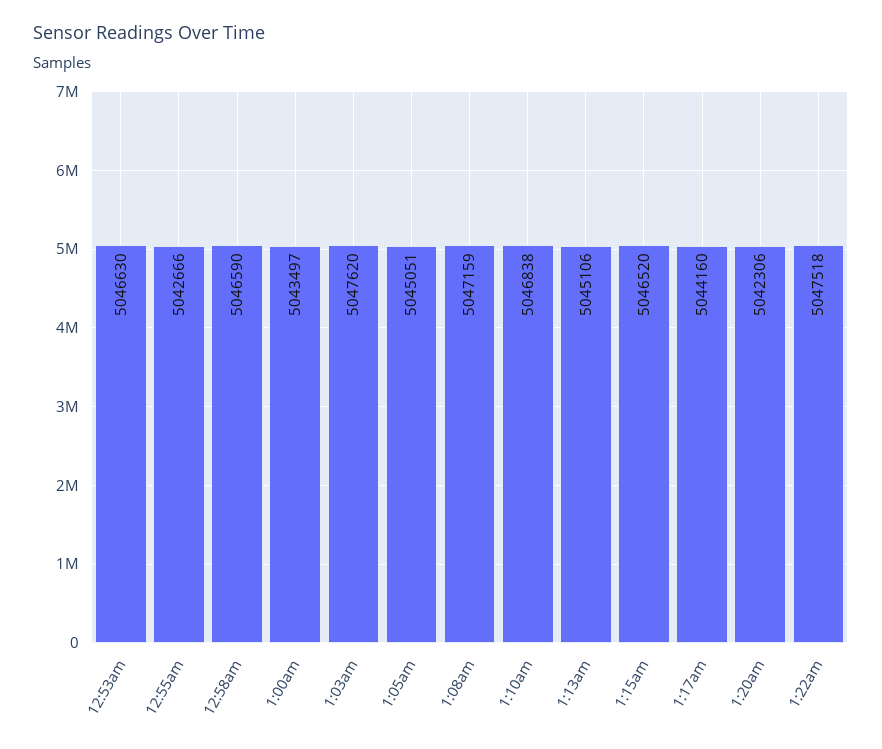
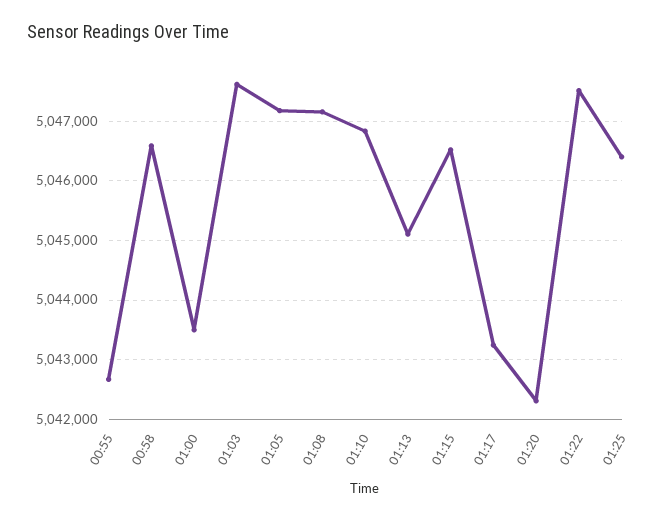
12:53am: 5046630 -> none
1:05am: 5045051 -> 5047200
1:17am: 5044160 -> 5043200
01:25: none -> 5046400

